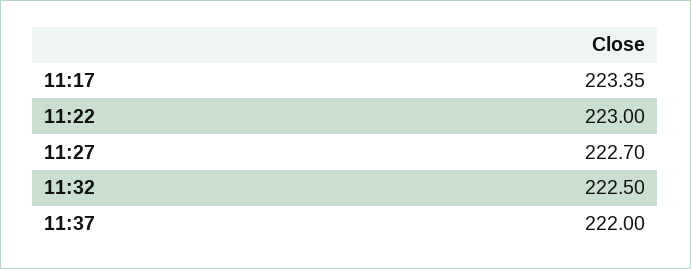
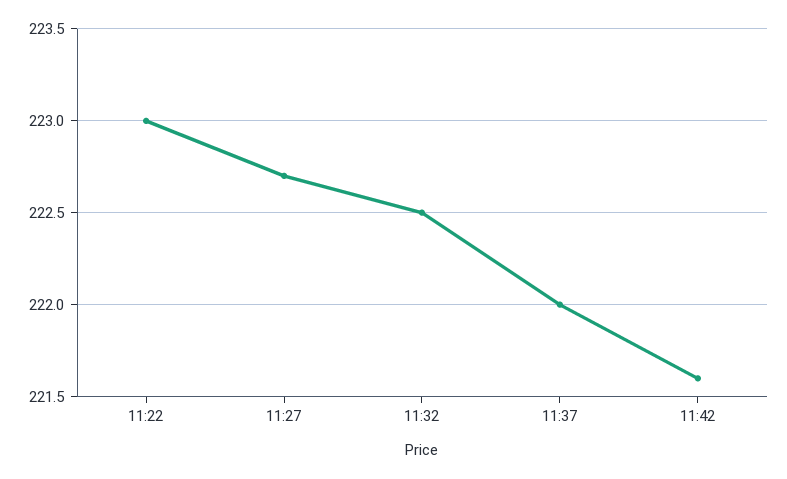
11:17: 223.35 -> none
11:42: none -> 221.6

